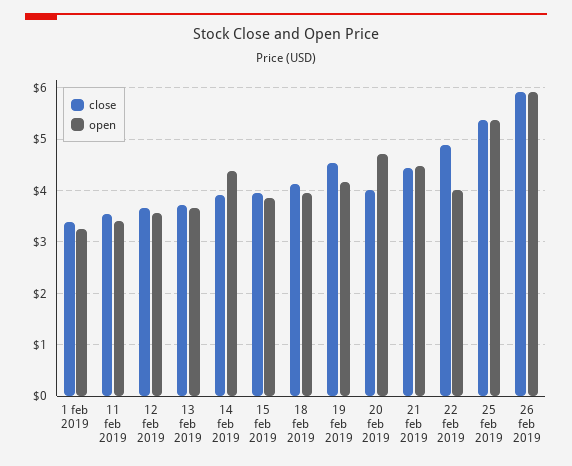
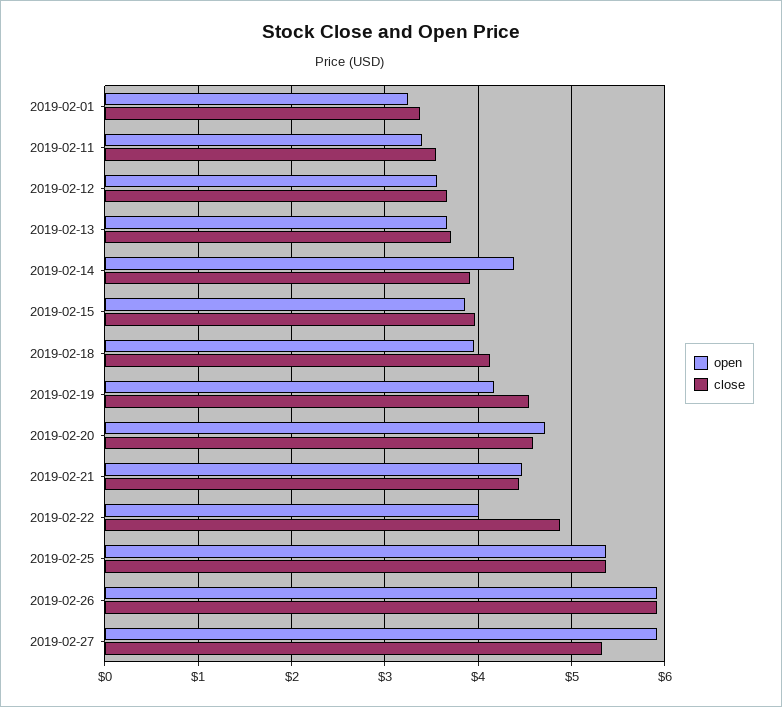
close, 20 feb 2019: 4 -> 4.6
open, 2019-02-27: none -> 5.9
close, 2019-02-27: none -> 5.3

